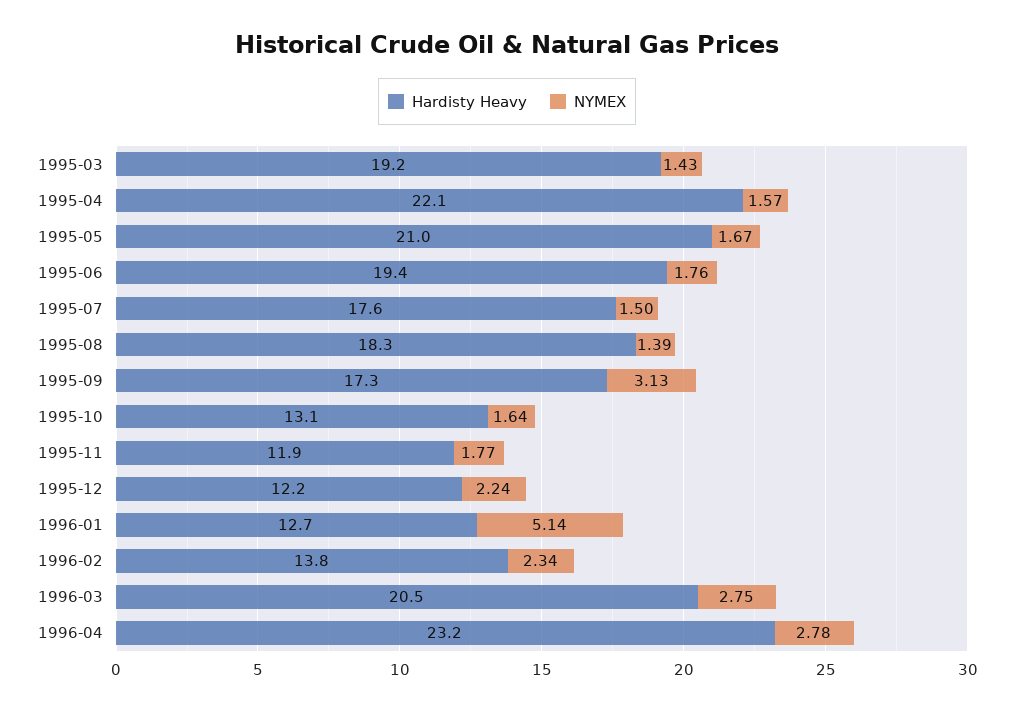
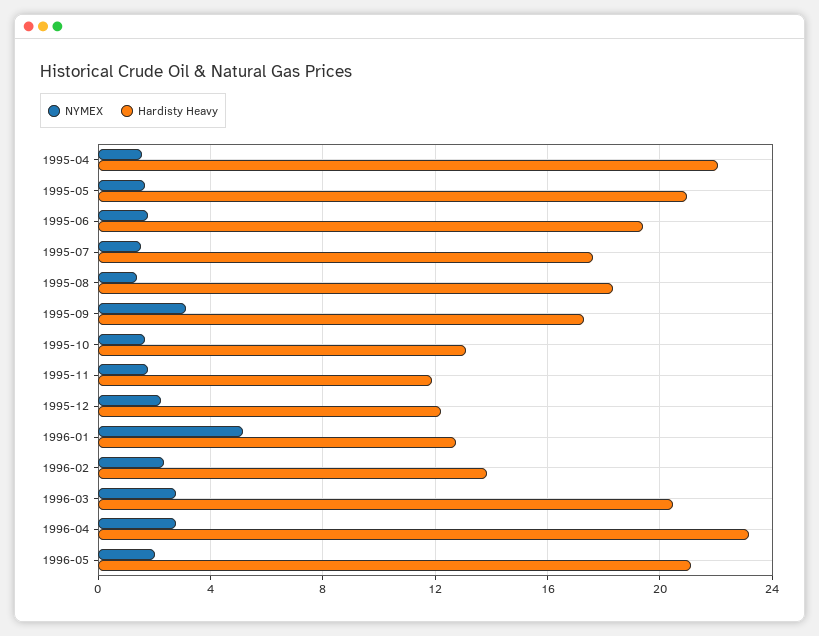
Hardisty Heavy, 1995-03: 19.2 -> none
NYMEX, 1995-03: 1.43 -> none
NYMEX, 1996-05: none -> 2
Hardisty Heavy, 1996-05: none -> 21

